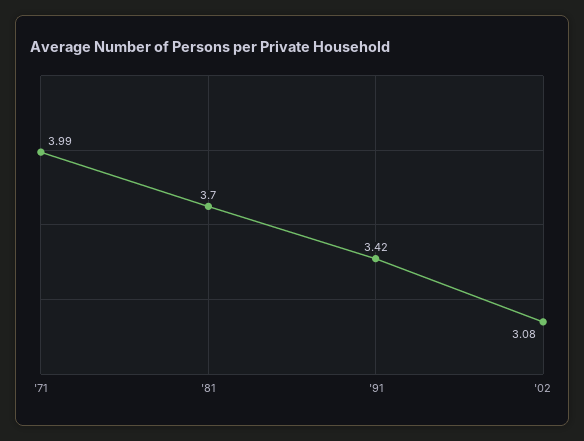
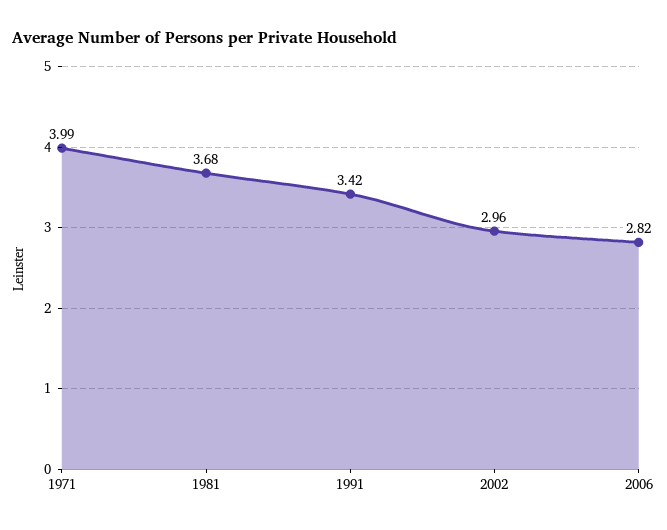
'81: 3.7 -> 3.68
'02: 3.08 -> 2.96
2006: none -> 2.82

